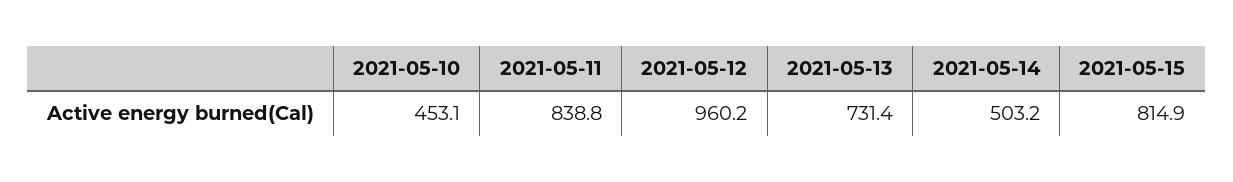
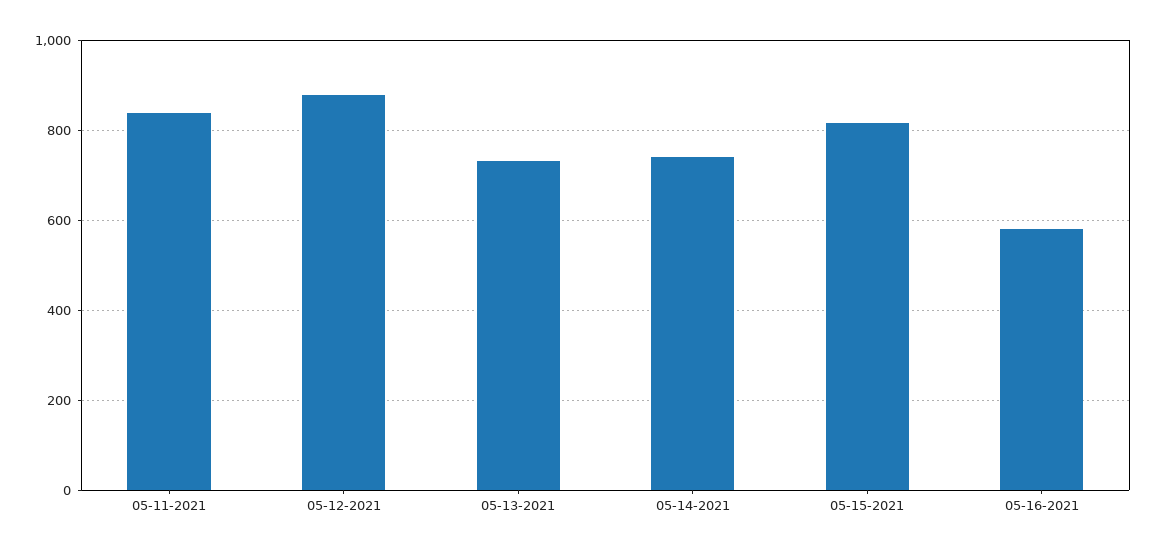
2021-05-10: 453.1 -> none
2021-05-12: 960.2 -> 880
2021-05-14: 503.2 -> 740
05-16-2021: none -> 580

